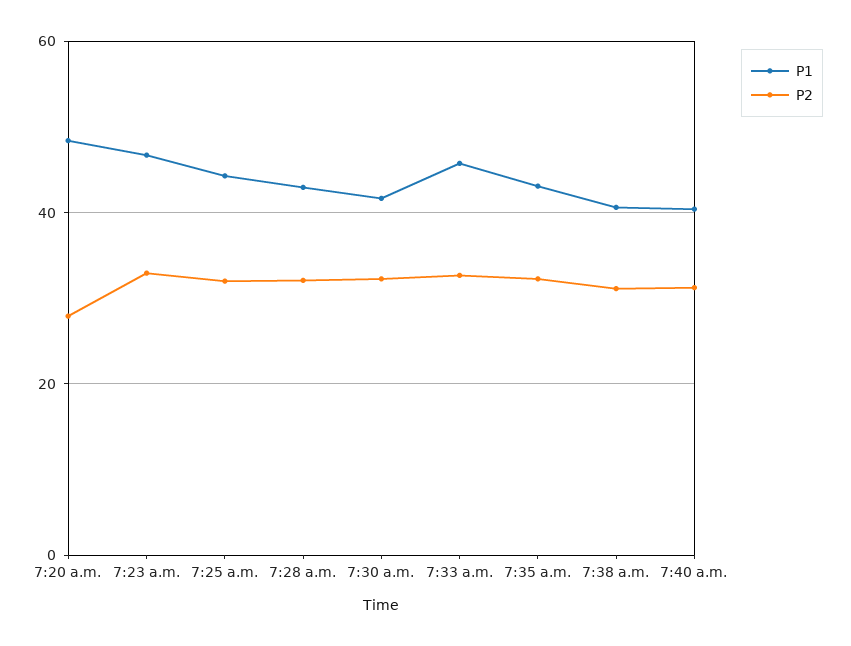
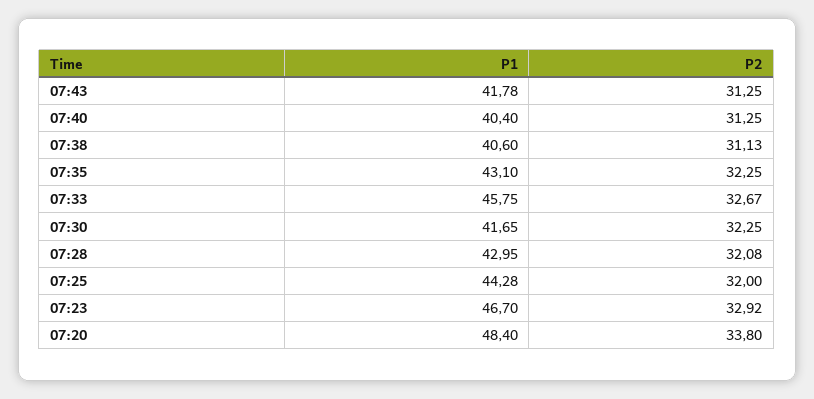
P2, 7:20 a.m.: 28 -> 33.8
P1, 07:43: none -> 41.78
P2, 07:43: none -> 31.25

